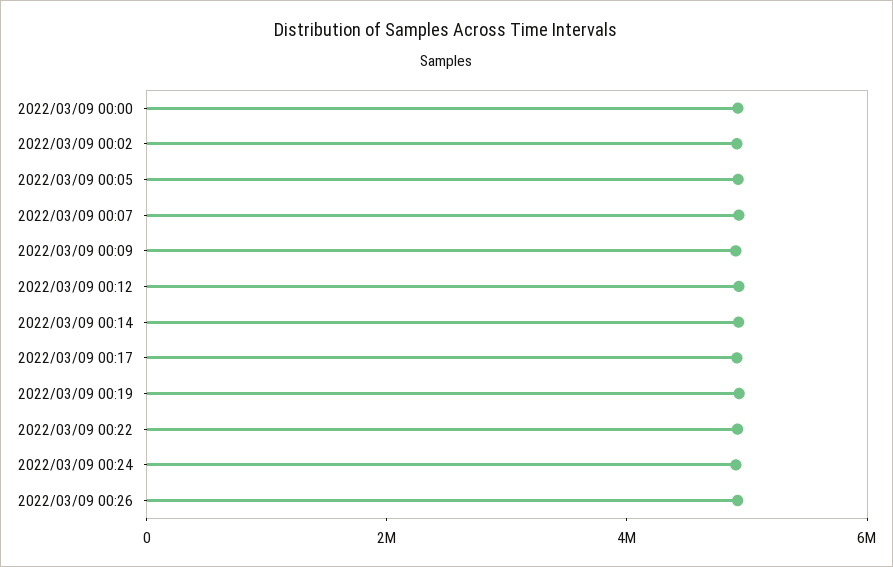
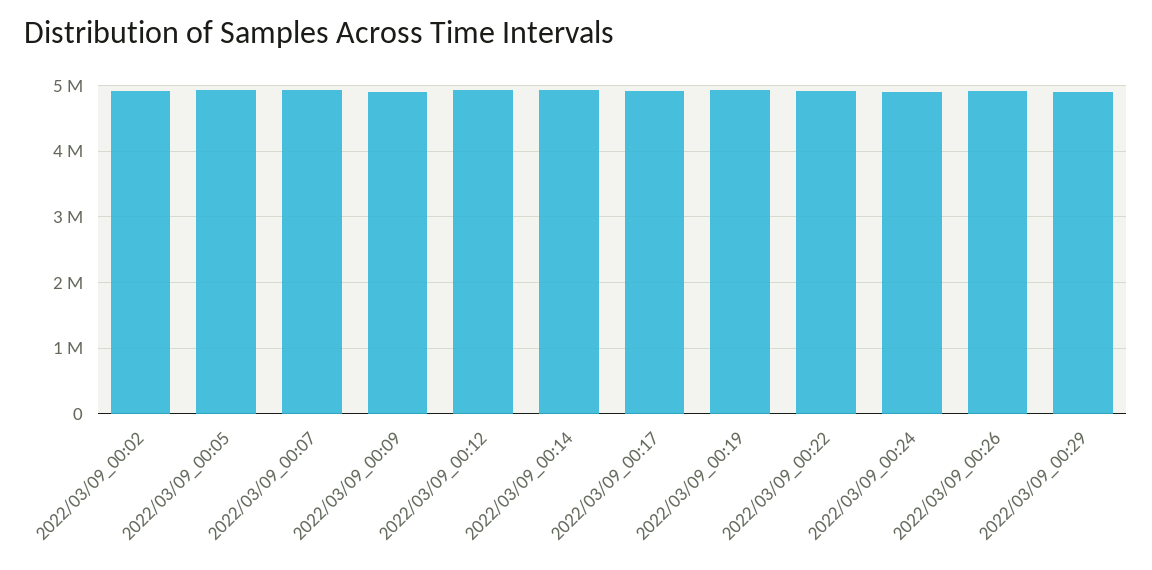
2022/03/09 00:00: 5000000 -> none
2022/03/09_00:29: none -> 4900000

